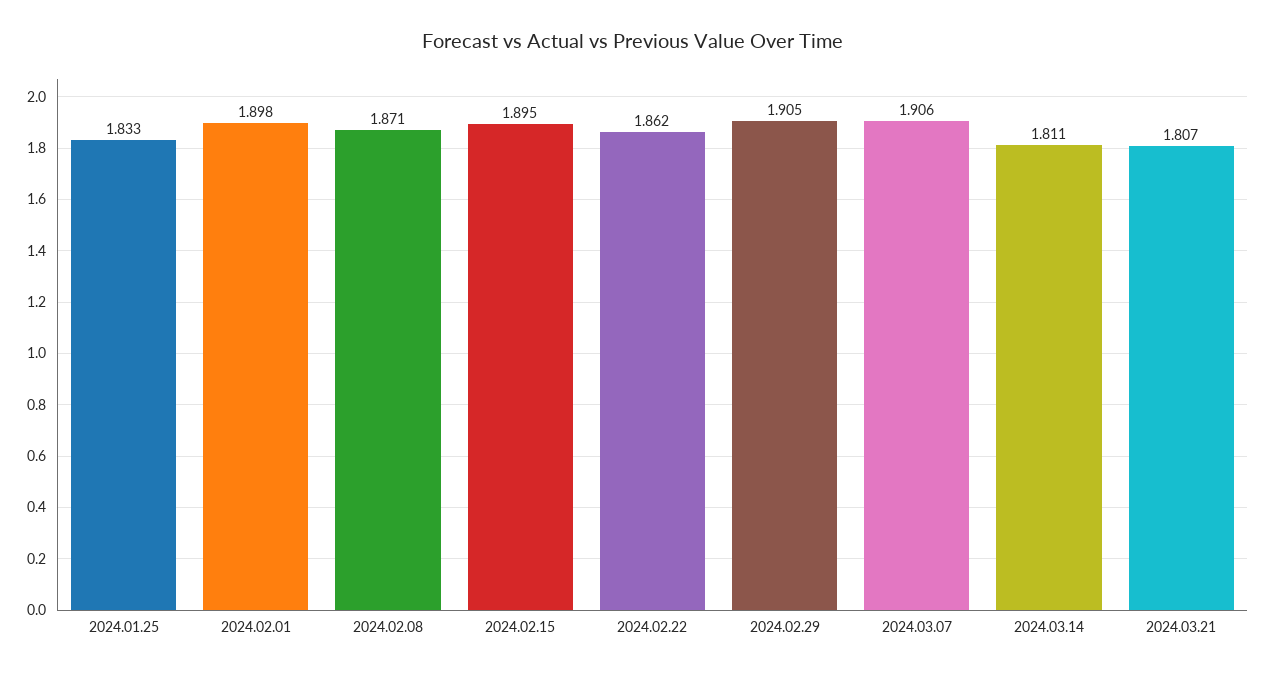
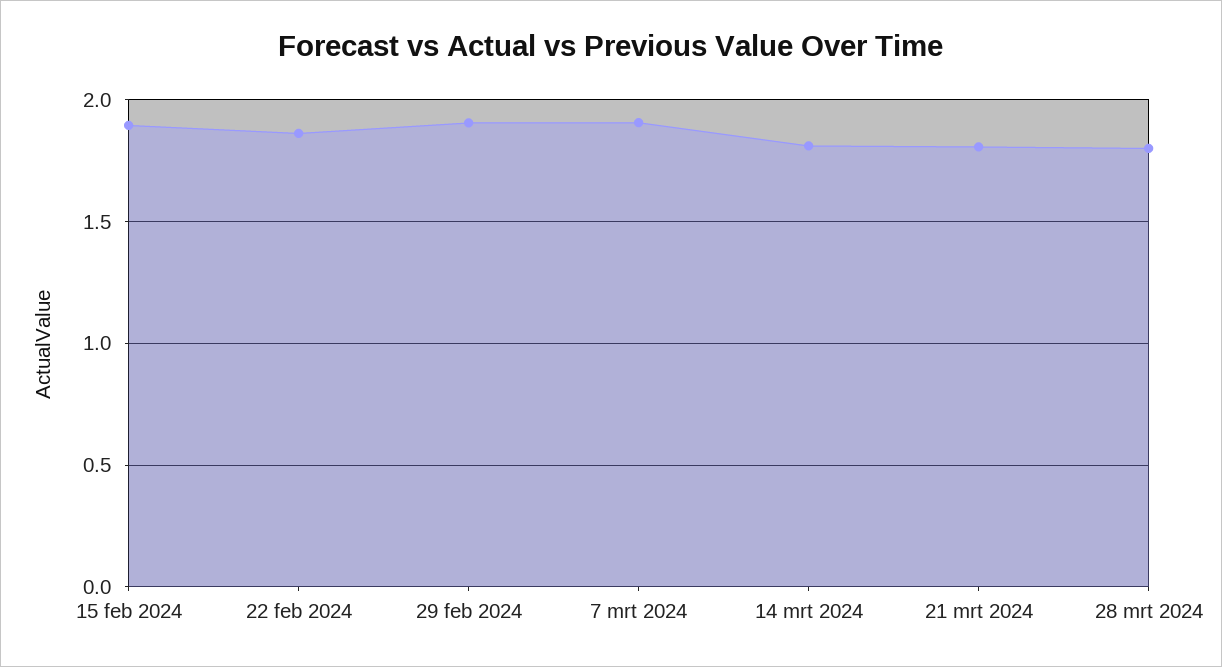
2024.01.25: 1.833 -> none
2024.02.01: 1.898 -> none
2024.02.08: 1.871 -> none
28 mrt 2024: none -> 1.8

